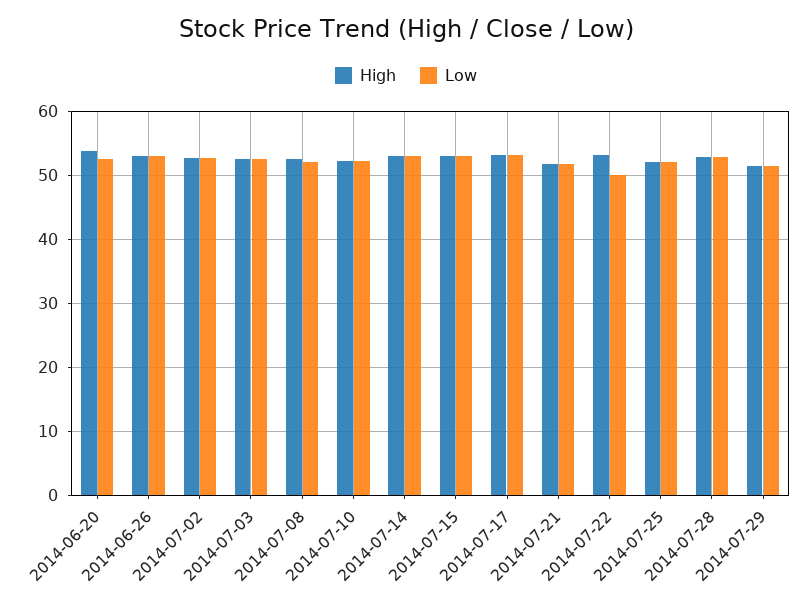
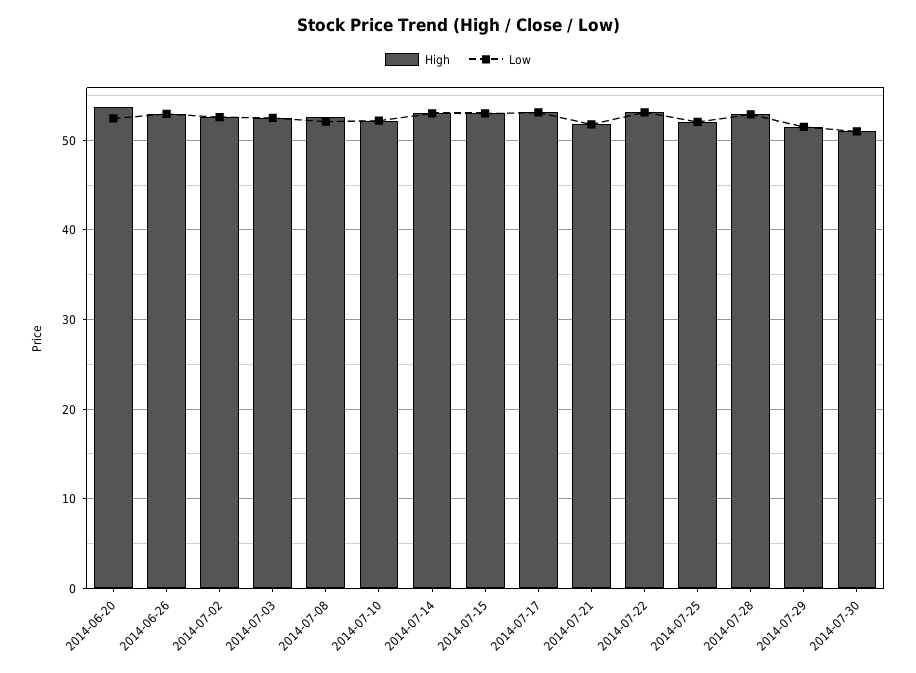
Low, 2014-07-22: 50 -> 53
High, 2014-07-30: none -> 51
Low, 2014-07-30: none -> 51

